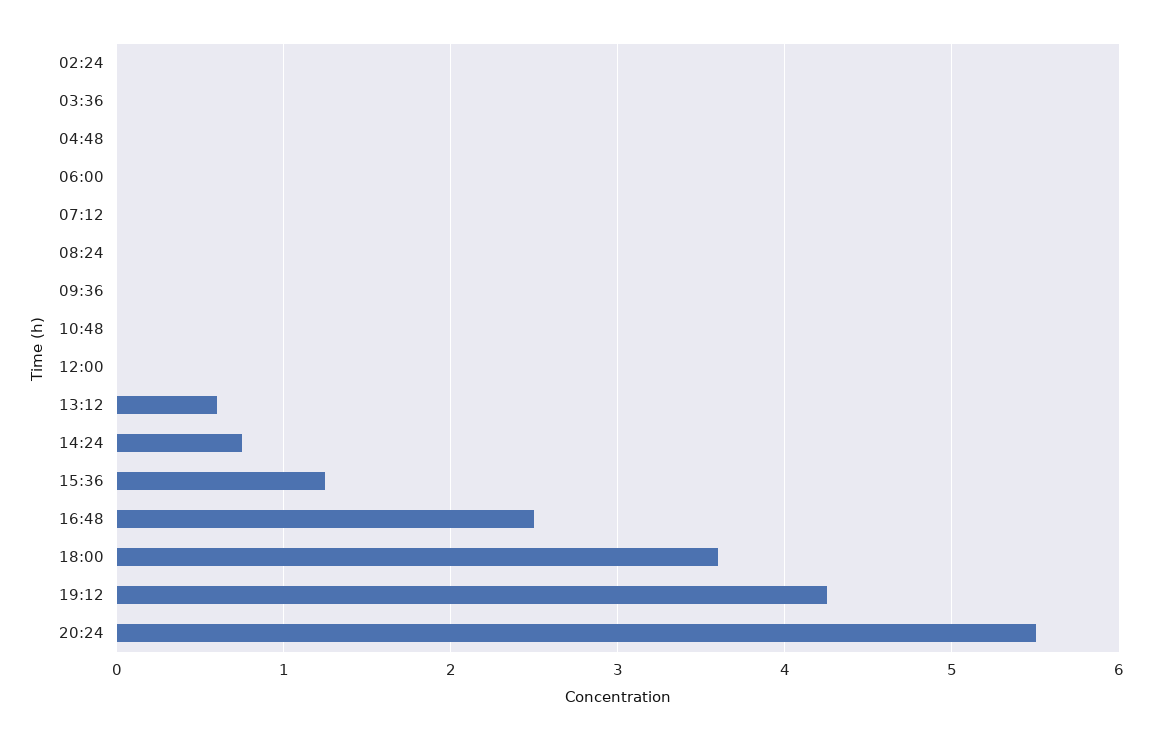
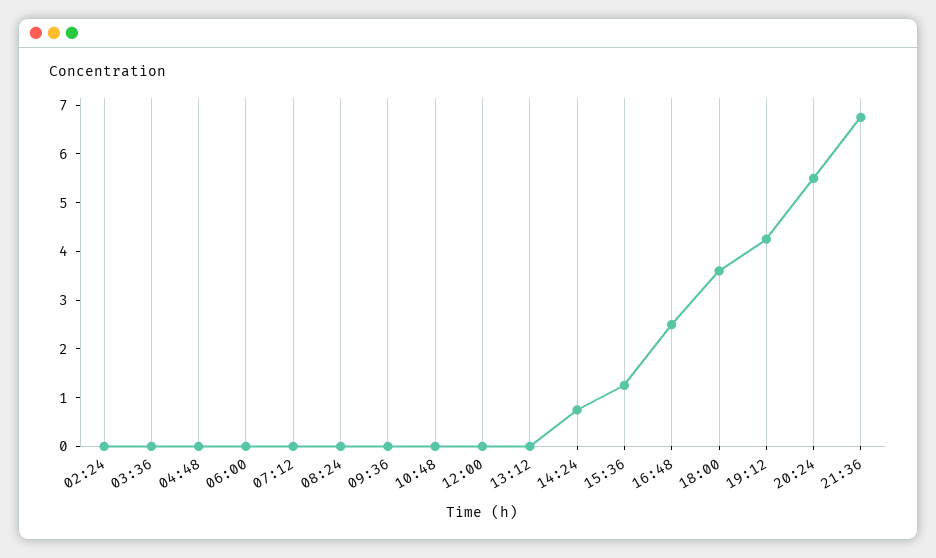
13:12: 0.6 -> 0
21:36: none -> 6.8

